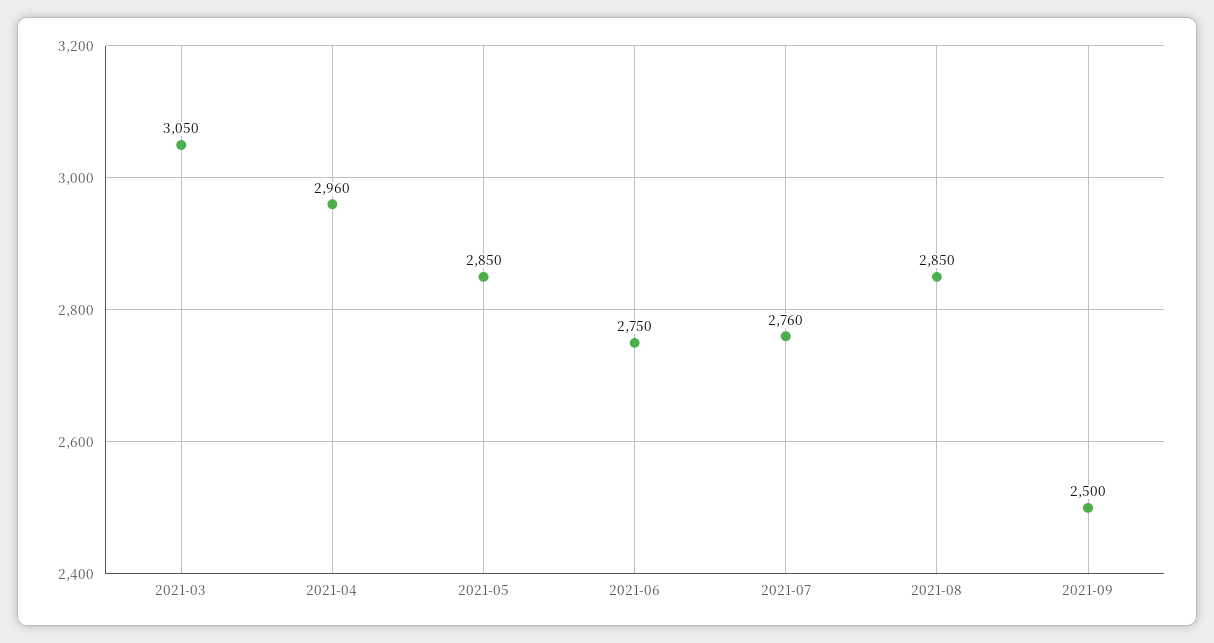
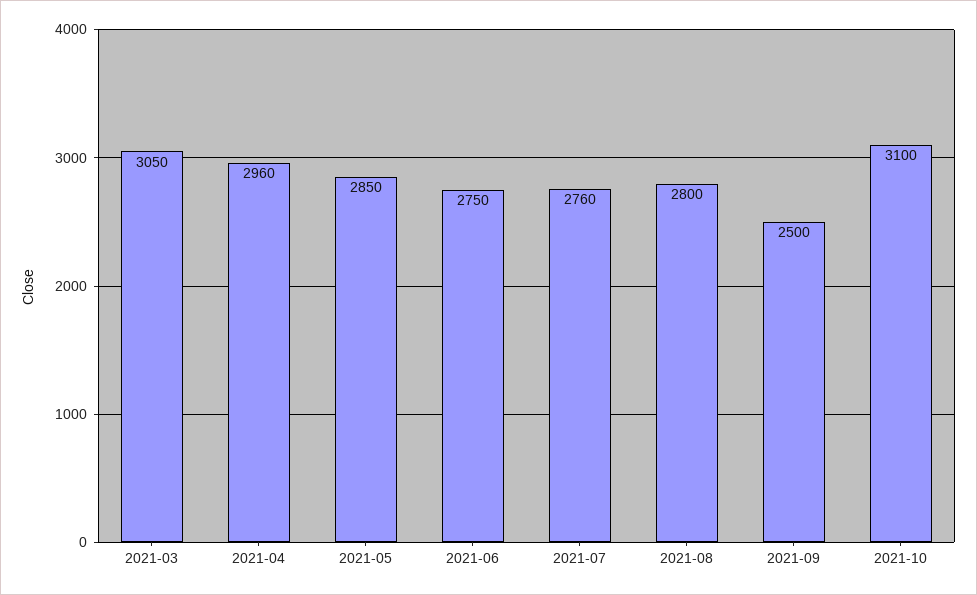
2021-08: 2850 -> 2800
2021-10: none -> 3100

